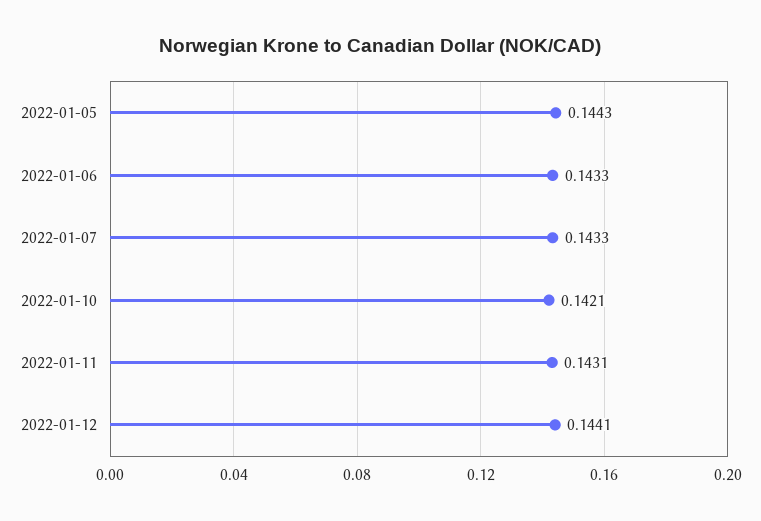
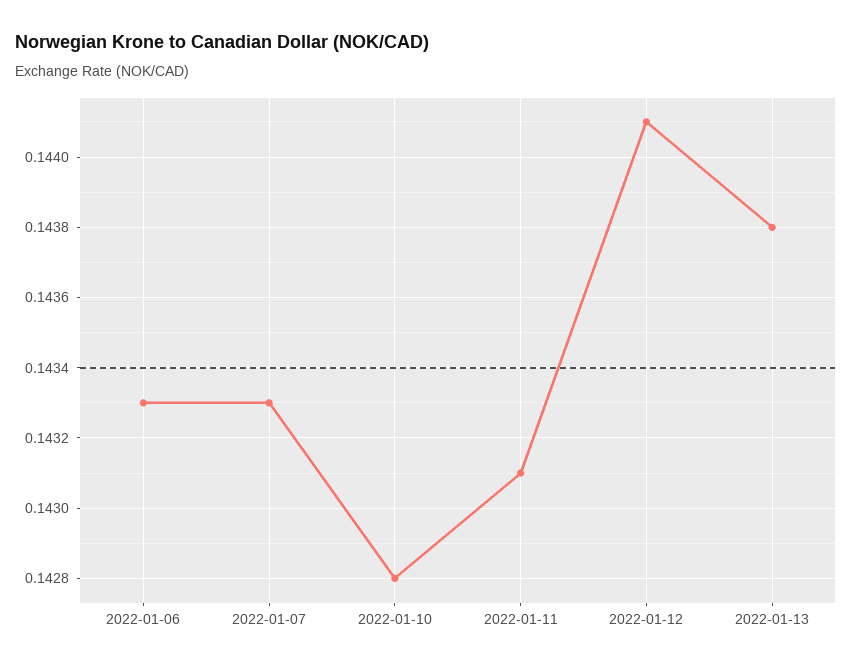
2022-01-05: 0.1443 -> none
2022-01-10: 0.1421 -> 0.1428
2022-01-13: none -> 0.1438

